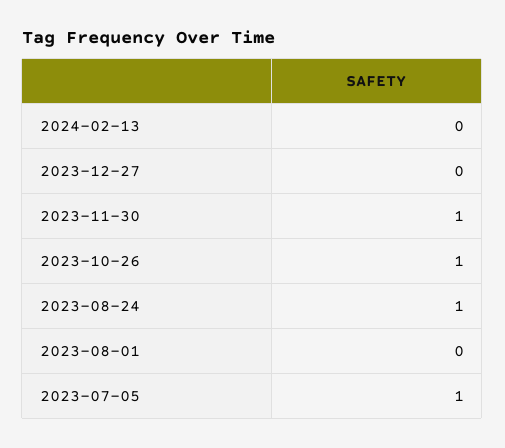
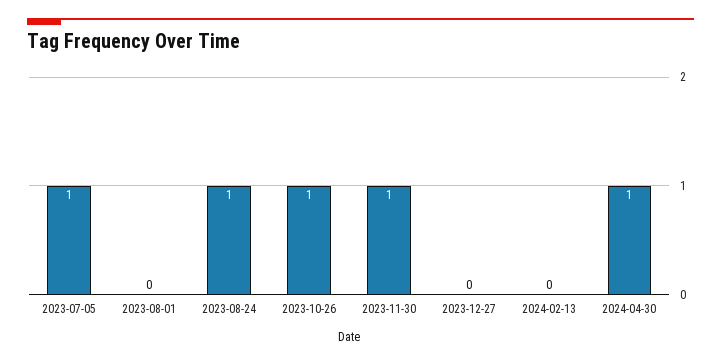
2024-04-30: none -> 1

